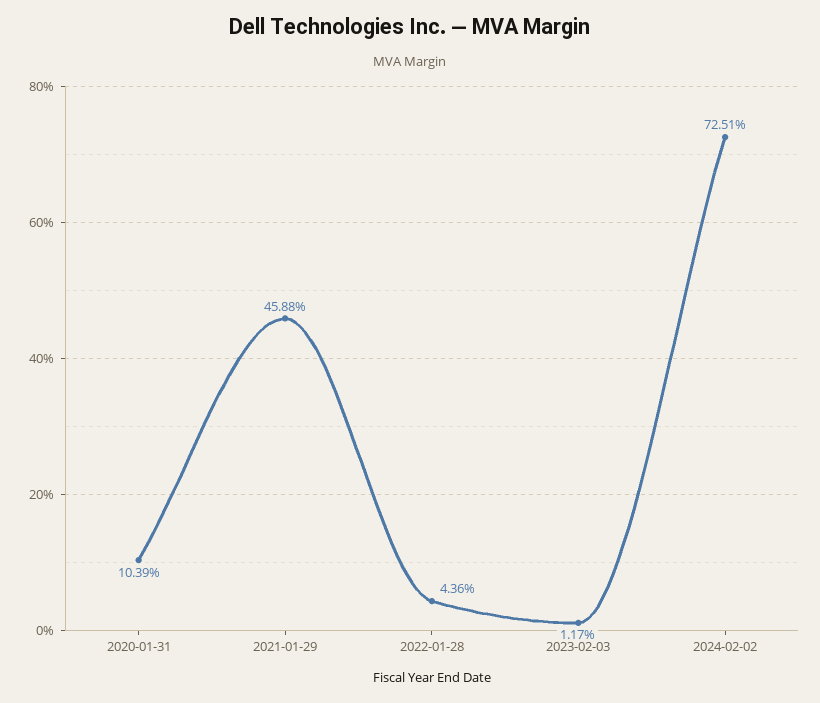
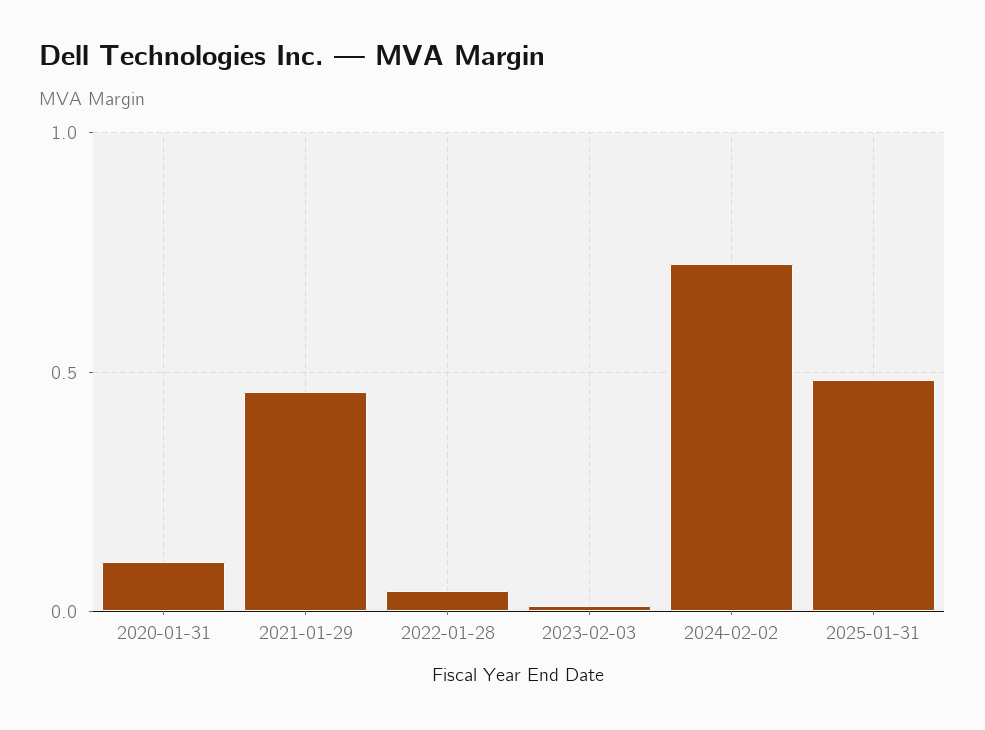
2025-01-31: none -> 0.5

